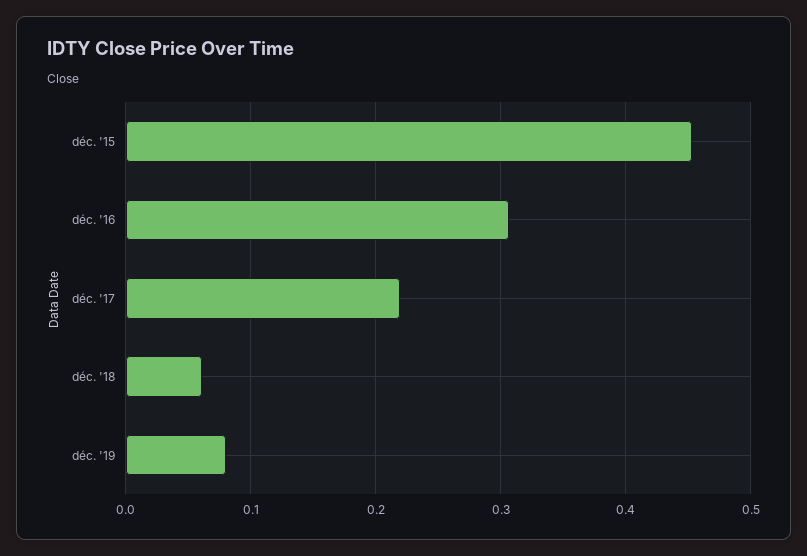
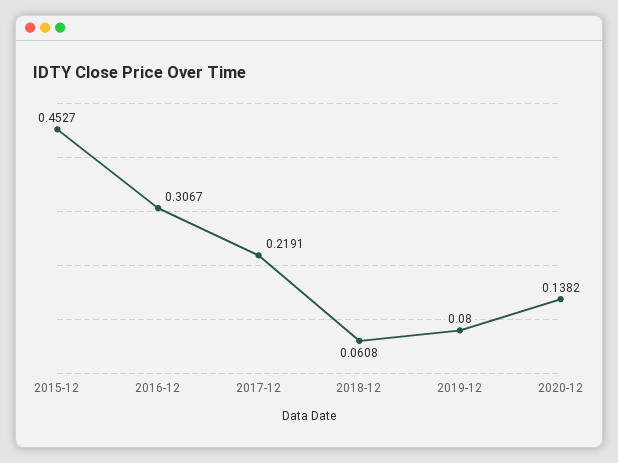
2020-12: none -> 0.1382

